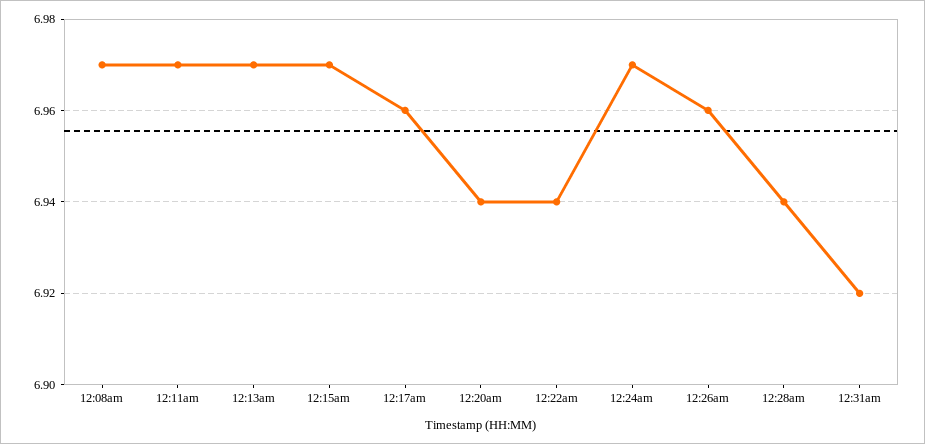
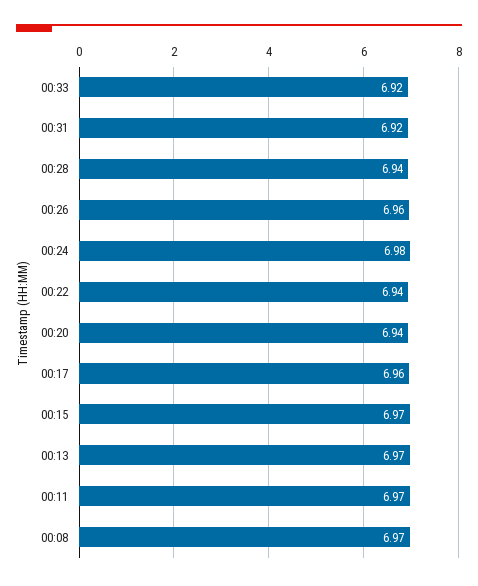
12:24am: 6.97 -> 6.98
00:33: none -> 6.92

